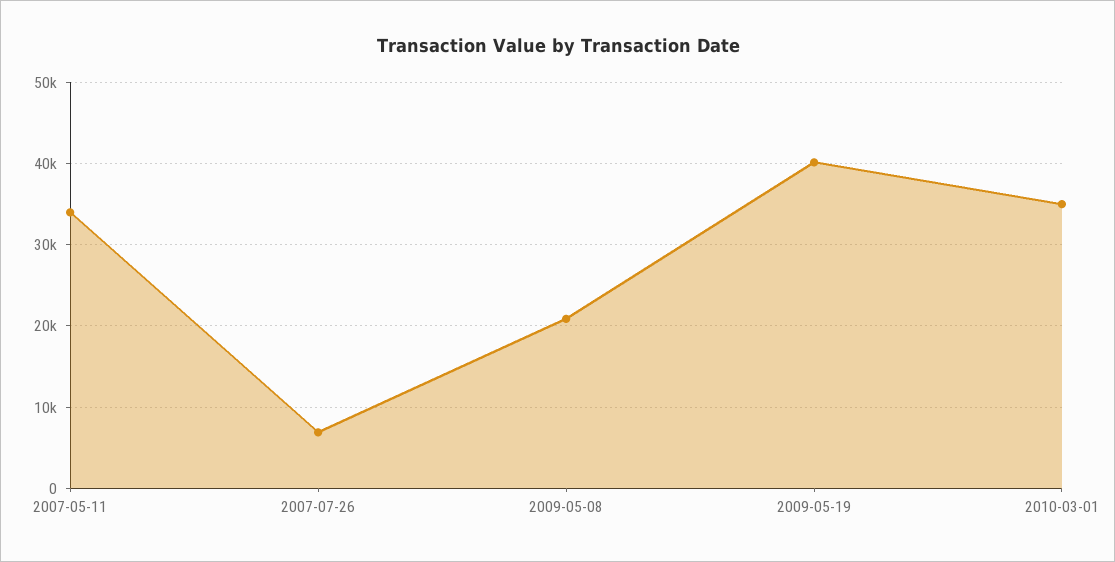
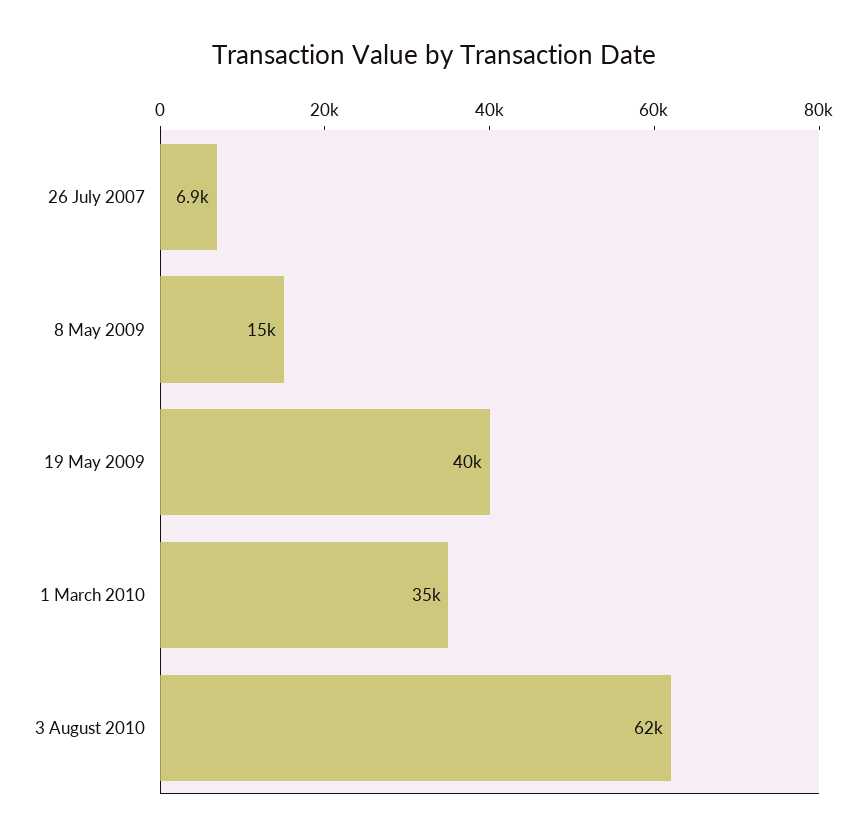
2007-05-11: 34000 -> none
2009-05-08: 21000 -> 15000
3 August 2010: none -> 62000

